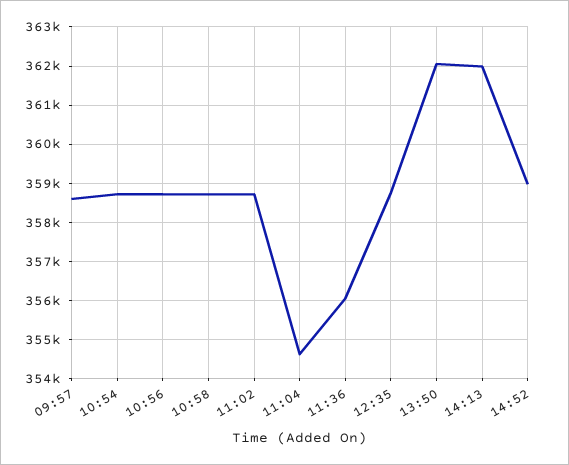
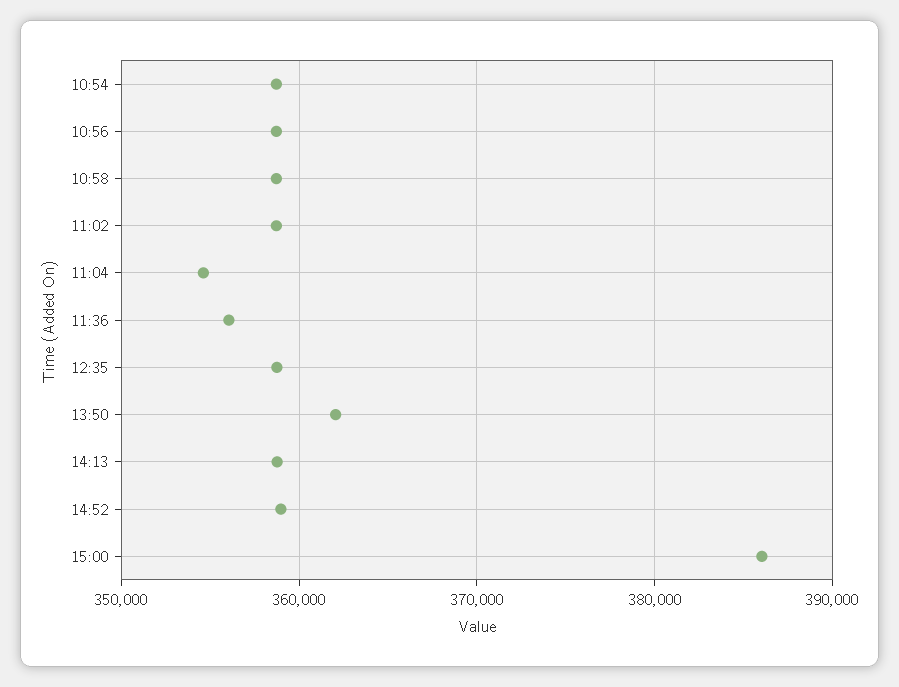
09:57: 358600 -> none
14:13: 362000 -> 359000
15:00: none -> 386000

